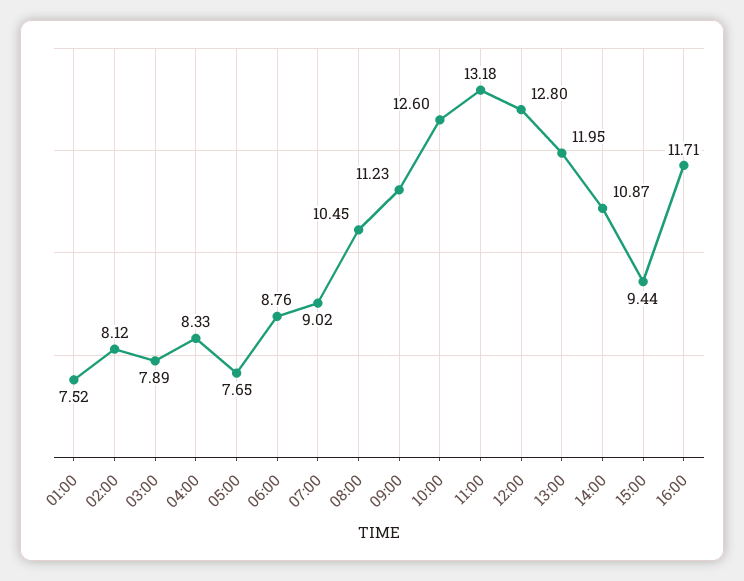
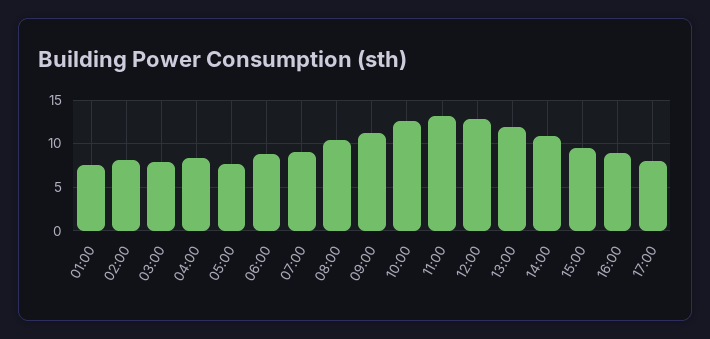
16:00: 11.71 -> 9
17:00: none -> 8

